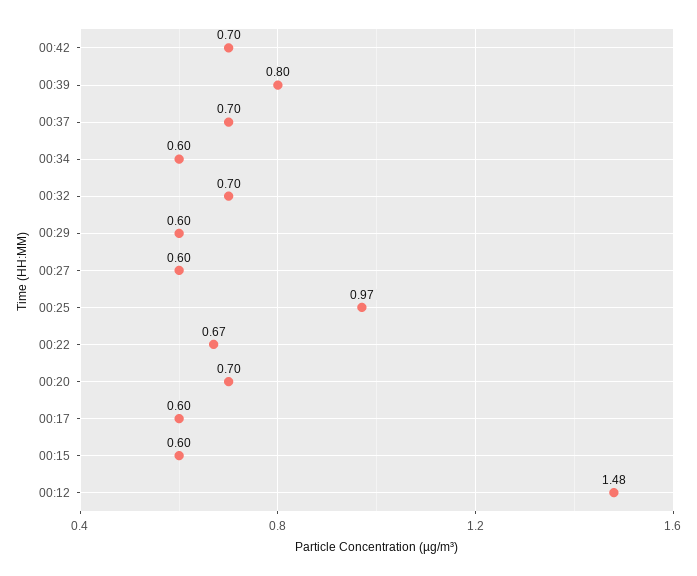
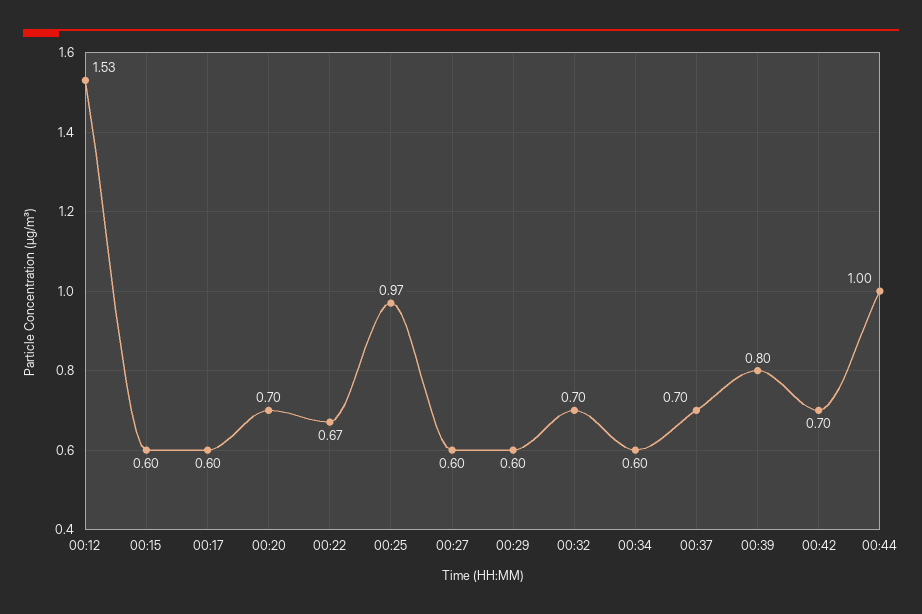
00:12: 1.48 -> 1.53
00:44: none -> 1

